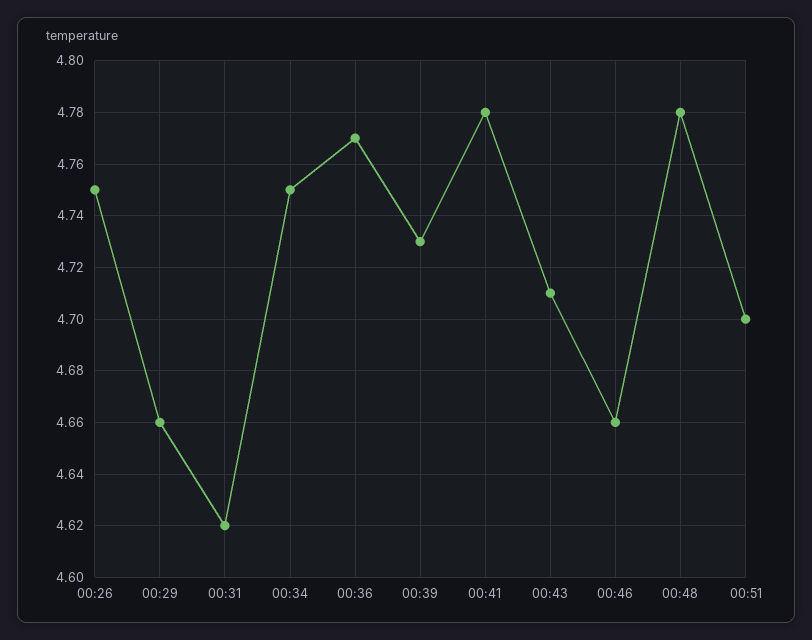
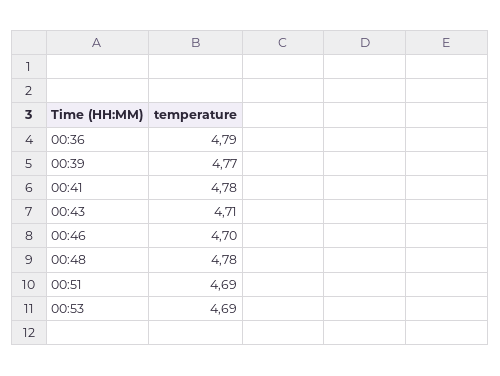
00:26: 4.75 -> none
00:29: 4.66 -> none
00:31: 4.62 -> none
00:34: 4.75 -> none
00:36: 4.77 -> 4.79
00:39: 4.73 -> 4.77
00:46: 4.66 -> 4.7
00:51: 4.7 -> 4.69
00:53: none -> 4.69

